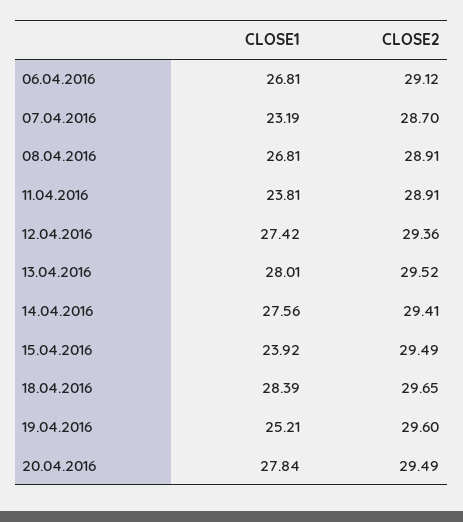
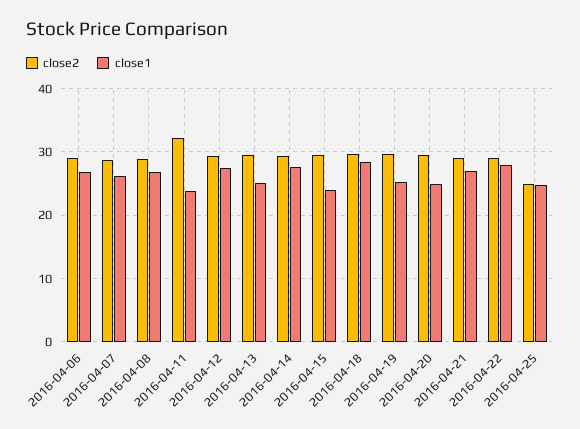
CLOSE1, 07.04.2016: 23.19 -> 26
CLOSE2, 11.04.2016: 28.91 -> 32
CLOSE1, 13.04.2016: 28.01 -> 25
CLOSE1, 20.04.2016: 27.84 -> 25
CLOSE2, 2016-04-21: none -> 29
CLOSE1, 2016-04-21: none -> 27
CLOSE2, 2016-04-22: none -> 29
CLOSE1, 2016-04-22: none -> 28
CLOSE2, 2016-04-25: none -> 25
CLOSE1, 2016-04-25: none -> 25

